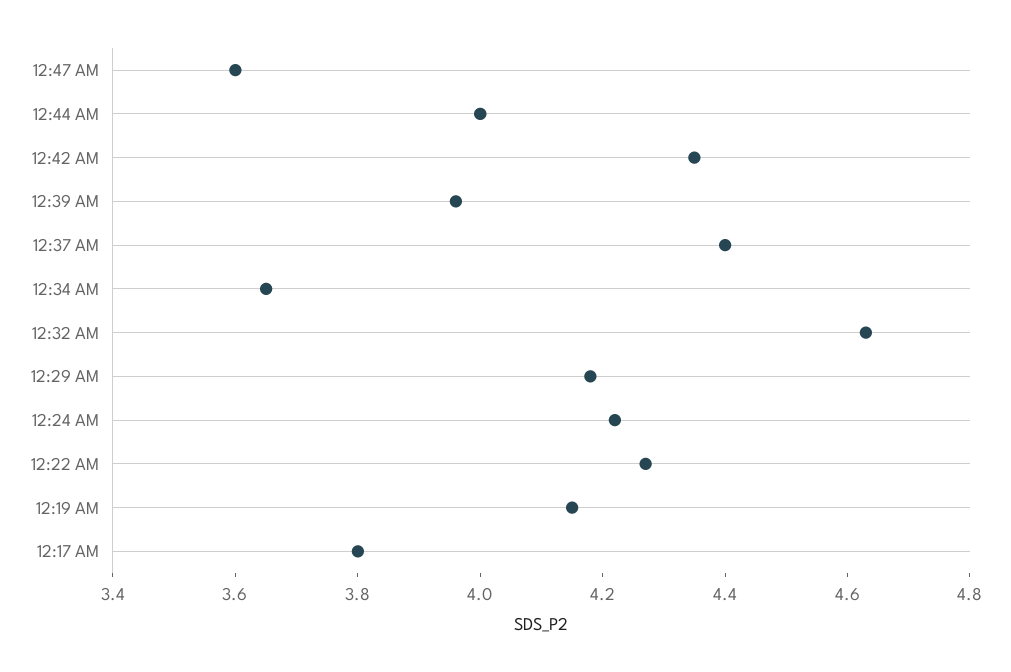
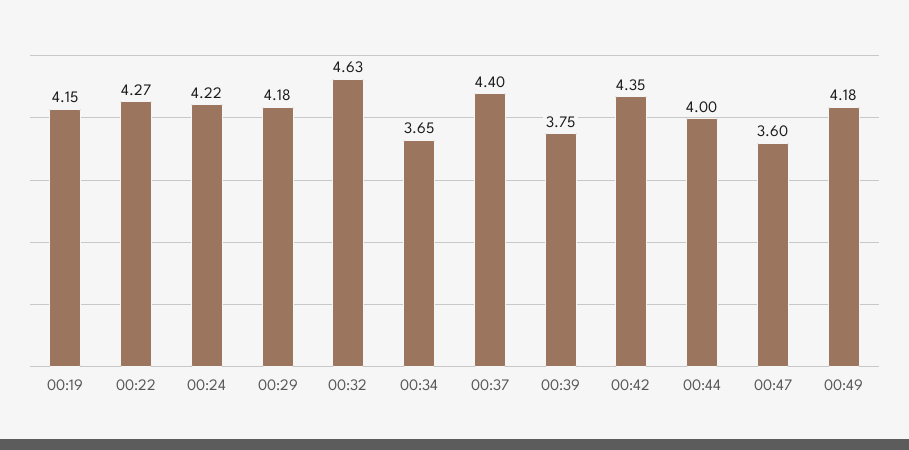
12:39 AM: 3.95 -> 3.75
12:17 AM: 3.8 -> none
00:49: none -> 4.18

